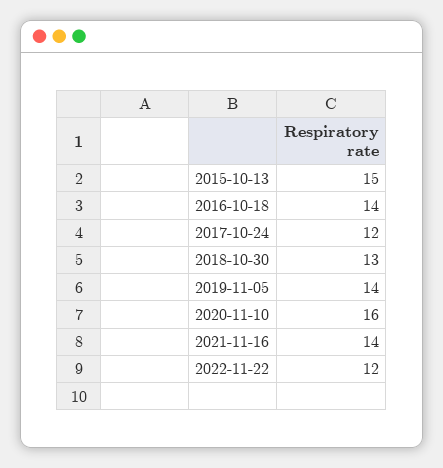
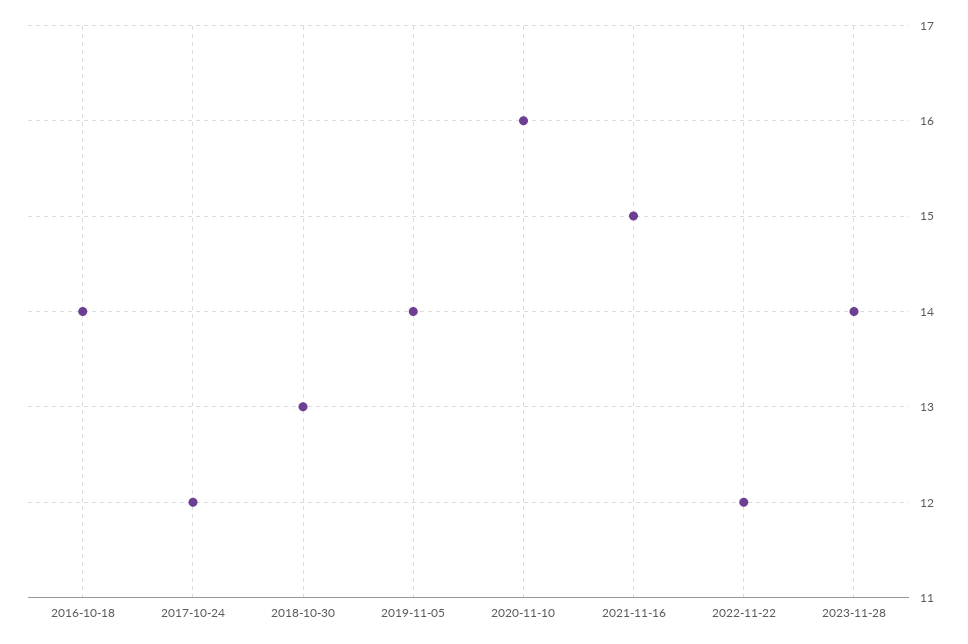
2015-10-13: 15 -> none
2021-11-16: 14 -> 15
2023-11-28: none -> 14

